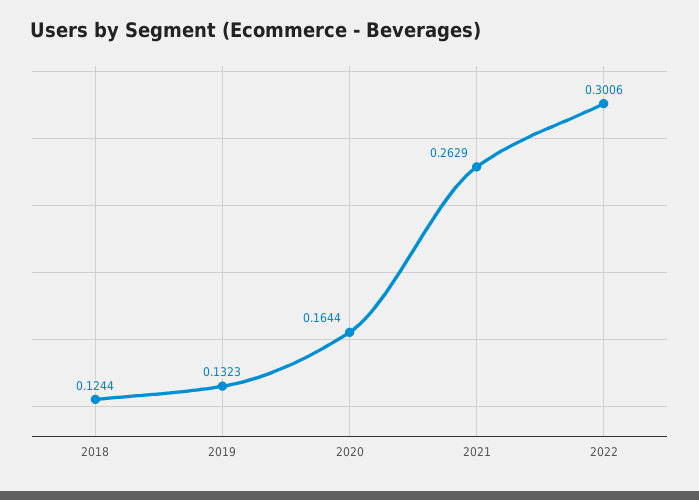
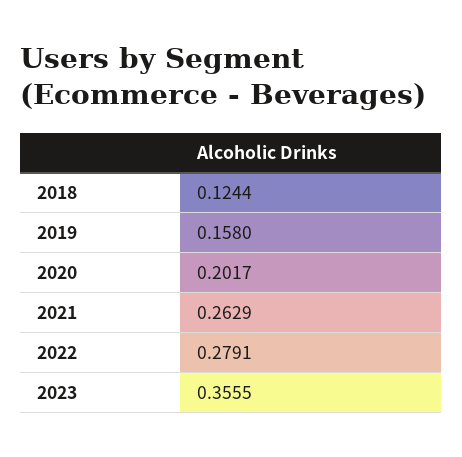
2019: 0.1323 -> 0.158
2020: 0.1644 -> 0.2017
2022: 0.3006 -> 0.2791
2023: none -> 0.3555

